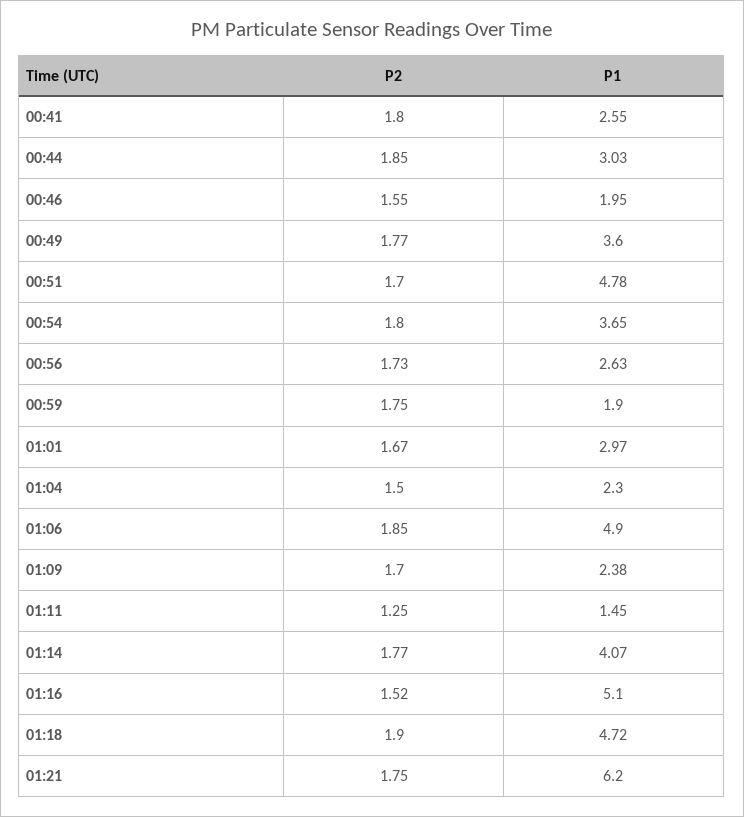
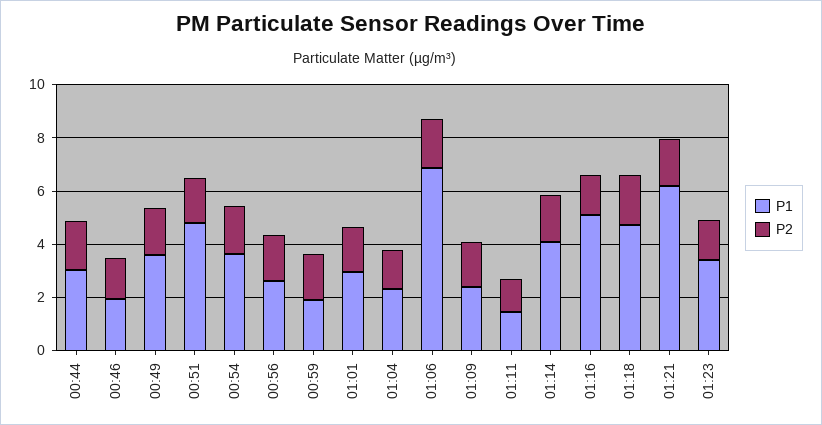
P2, 00:41: 1.8 -> none
P1, 00:41: 2.55 -> none
P1, 01:06: 4.9 -> 7
P1, 01:23: none -> 3.5
P2, 01:23: none -> 1.5

